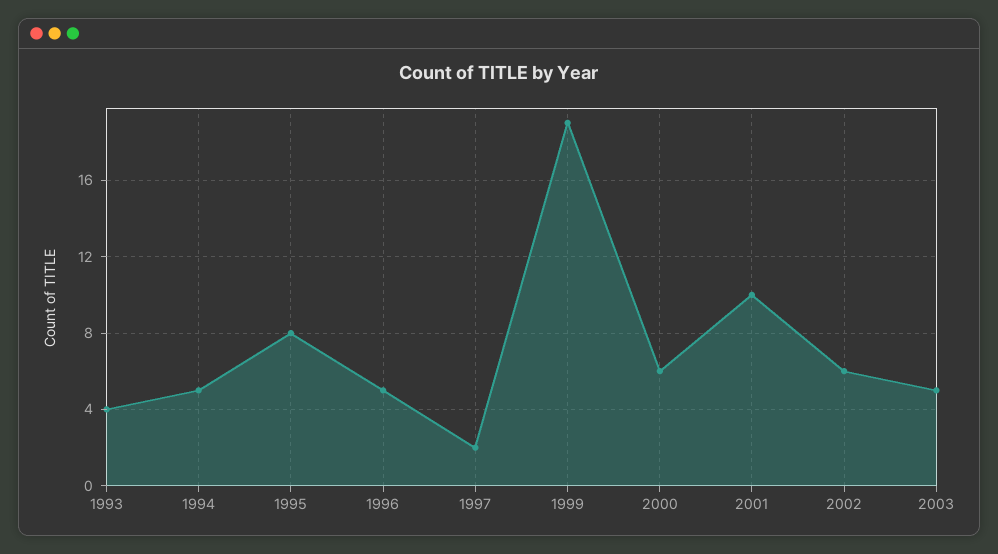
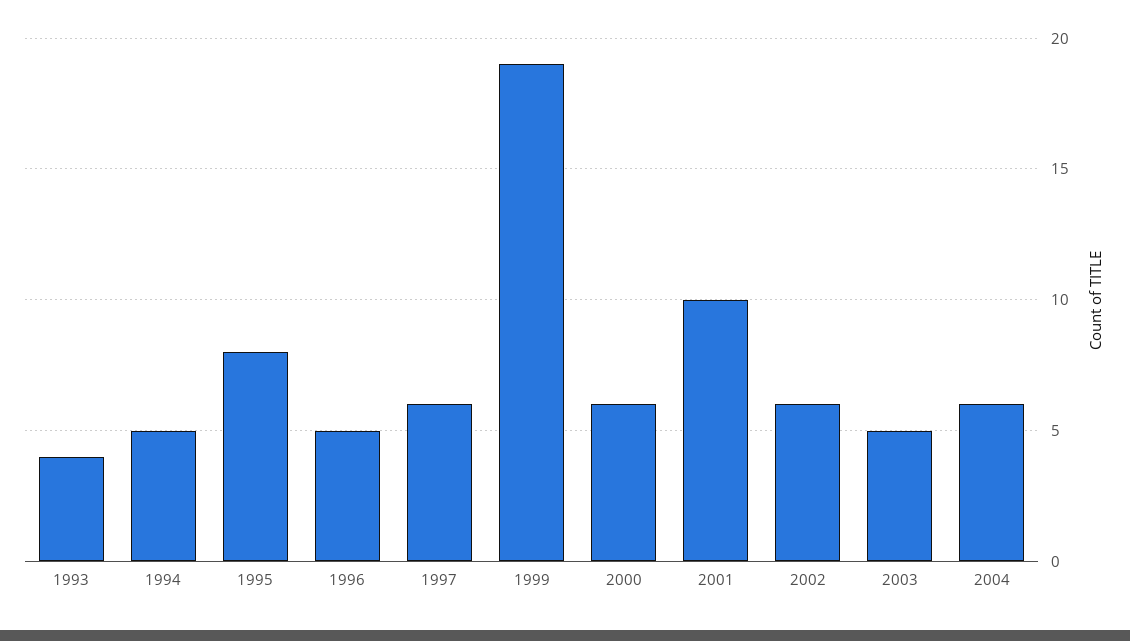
1997: 2 -> 6
2004: none -> 6

